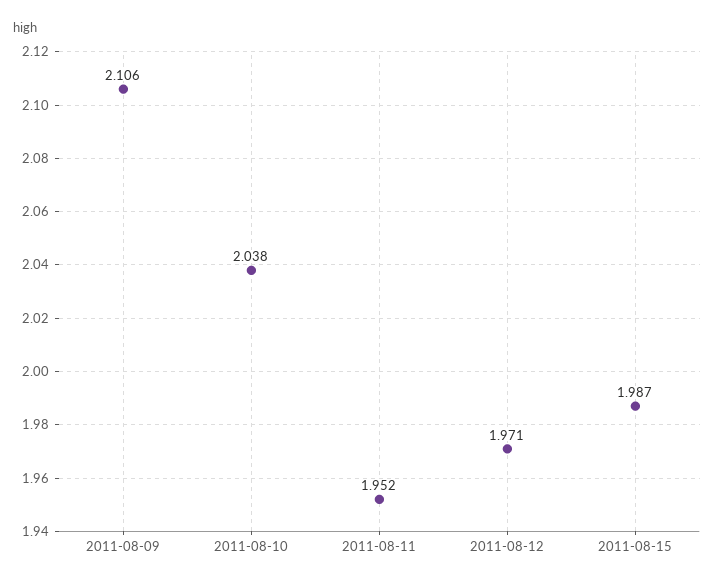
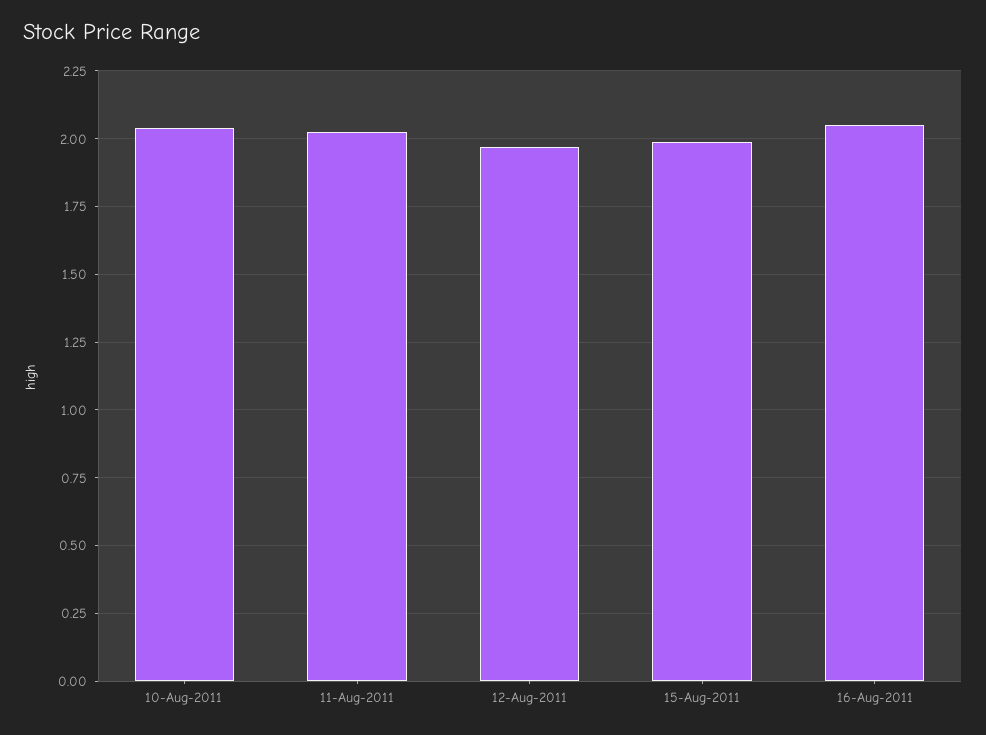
2011-08-09: 2.106 -> none
2011-08-11: 1.952 -> 2.025
16-Aug-2011: none -> 2.05

